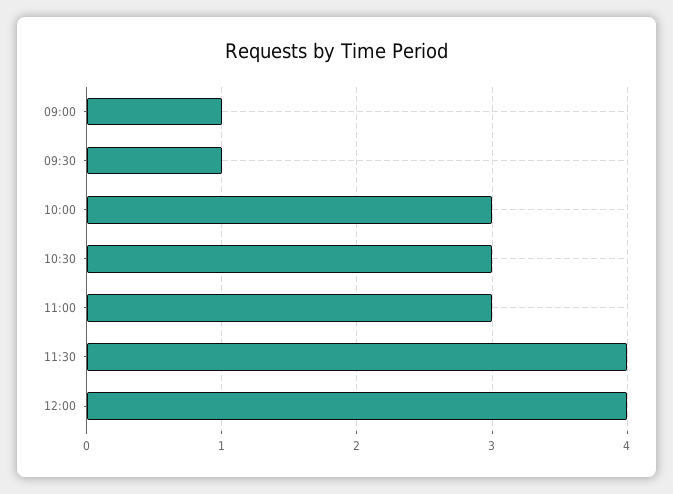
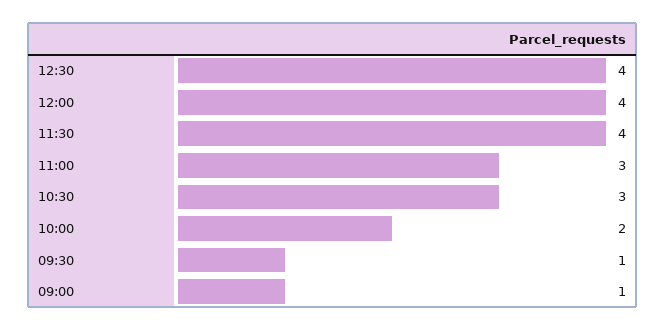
10:00: 3 -> 2
12:30: none -> 4

